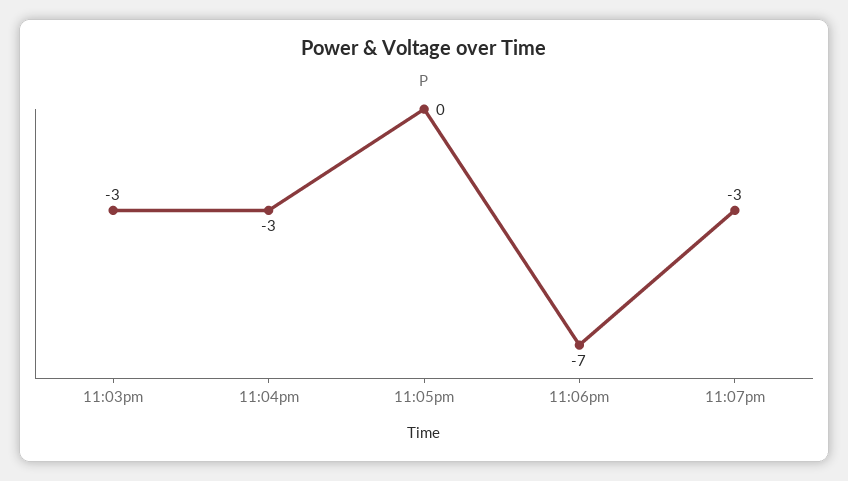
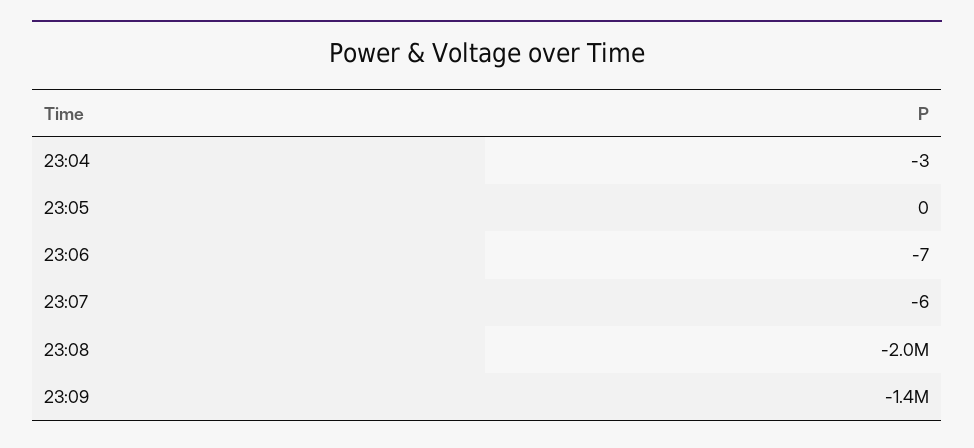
11:03pm: -3 -> none
11:07pm: -3 -> -6
23:08: none -> -2000000
23:09: none -> -1400000

